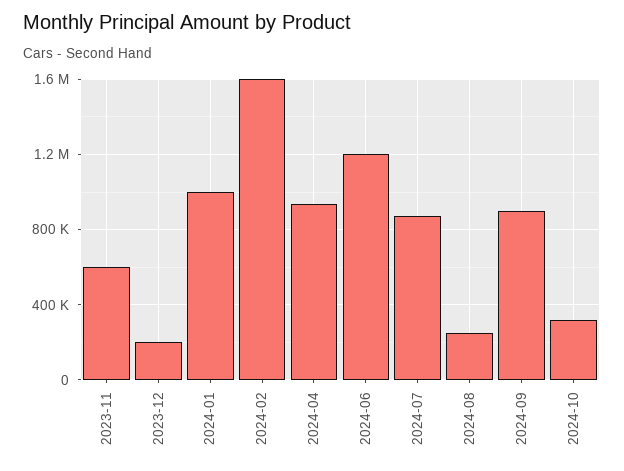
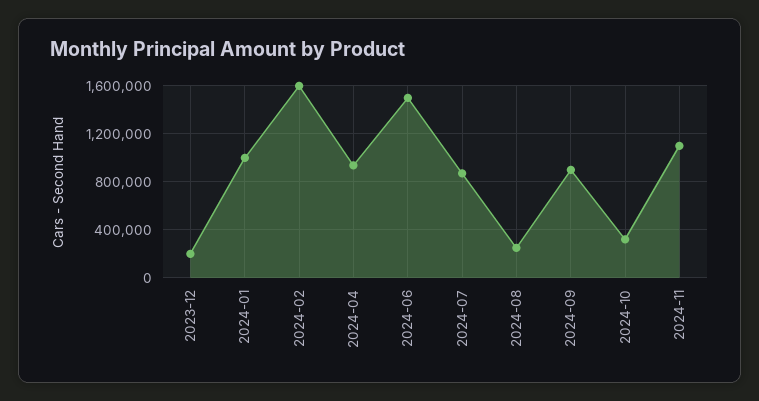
2023-11: 600000 -> none
2024-06: 1200000 -> 1500000
2024-11: none -> 1100000

